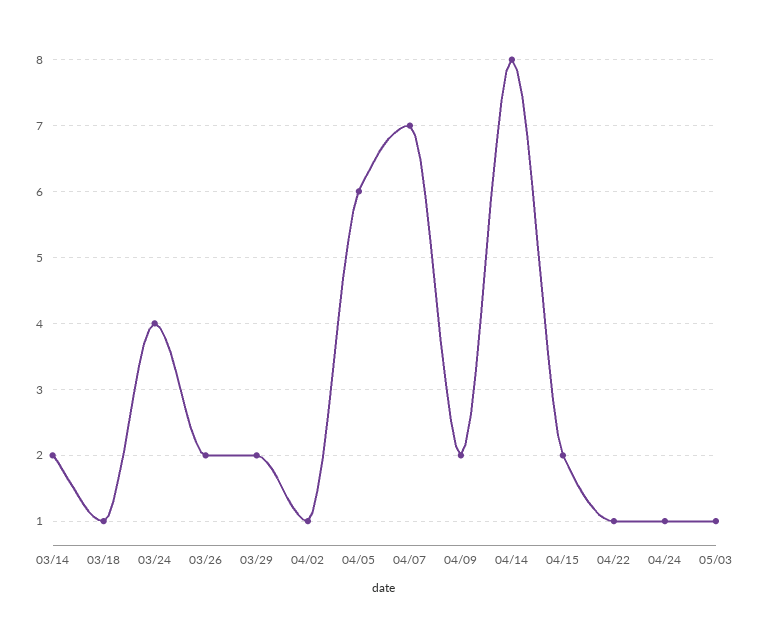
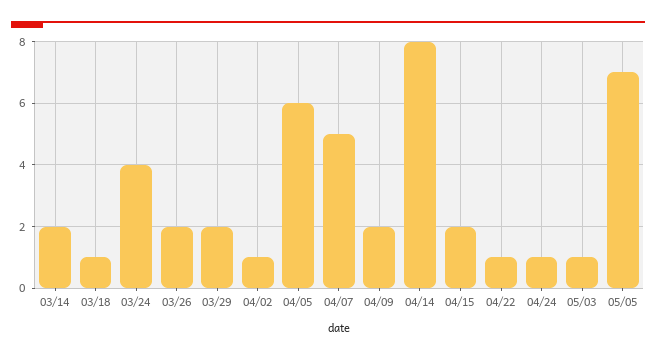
04/07: 7 -> 5
05/05: none -> 7

